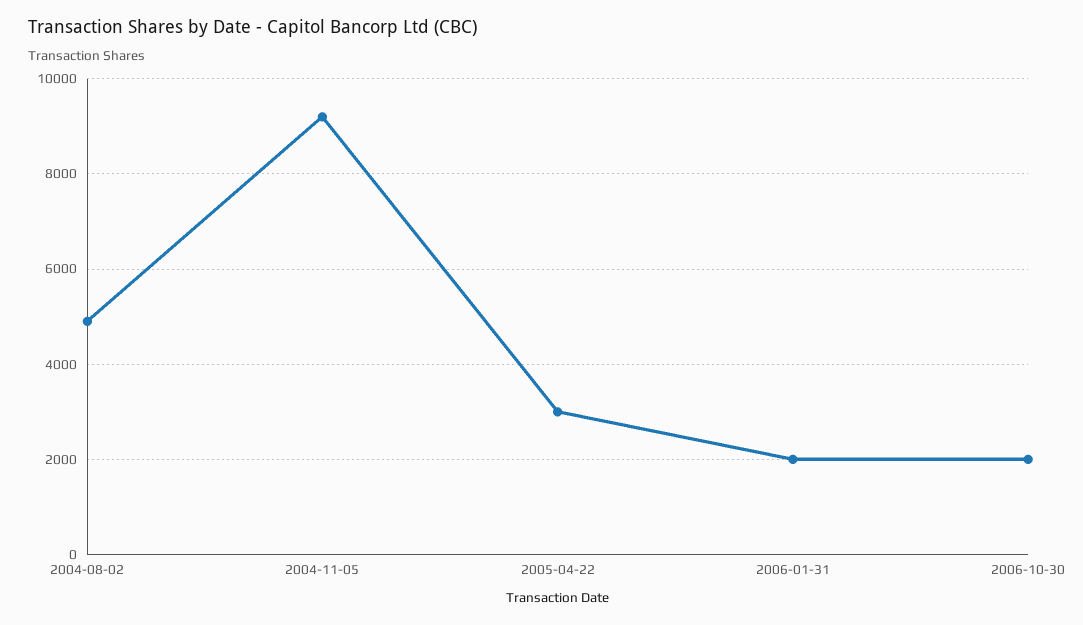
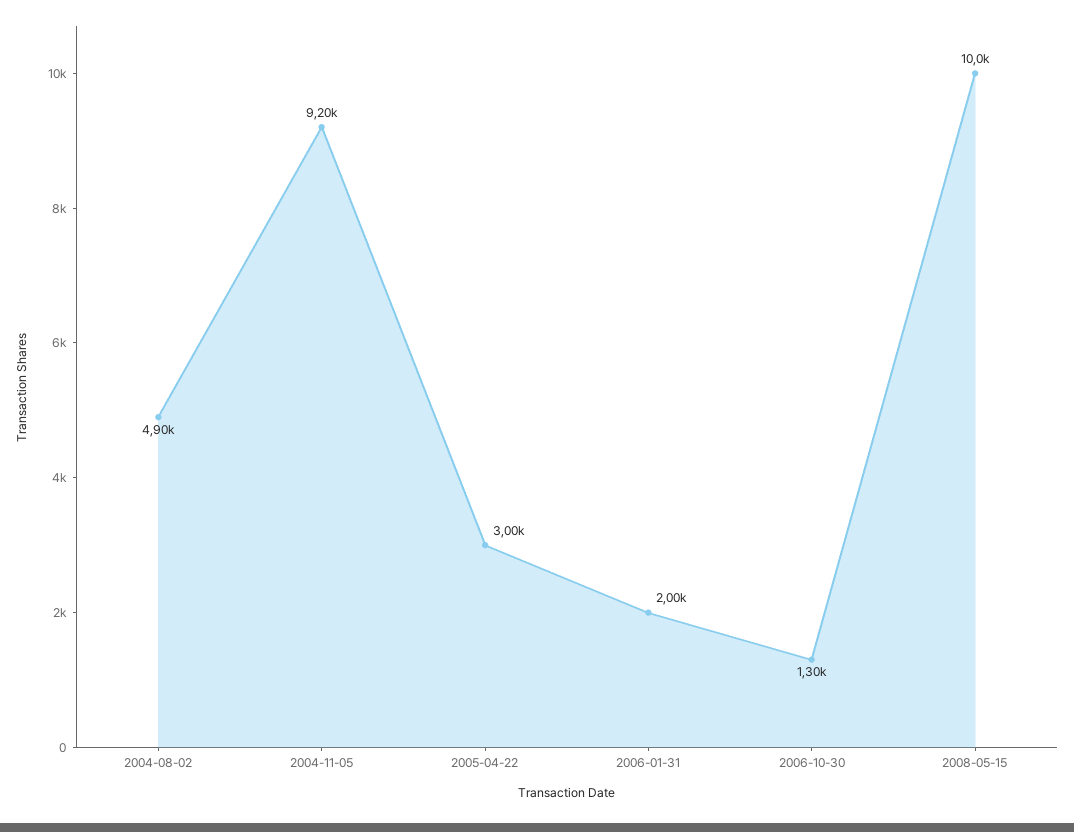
2006-10-30: 2000 -> 1300
2008-05-15: none -> 10000

